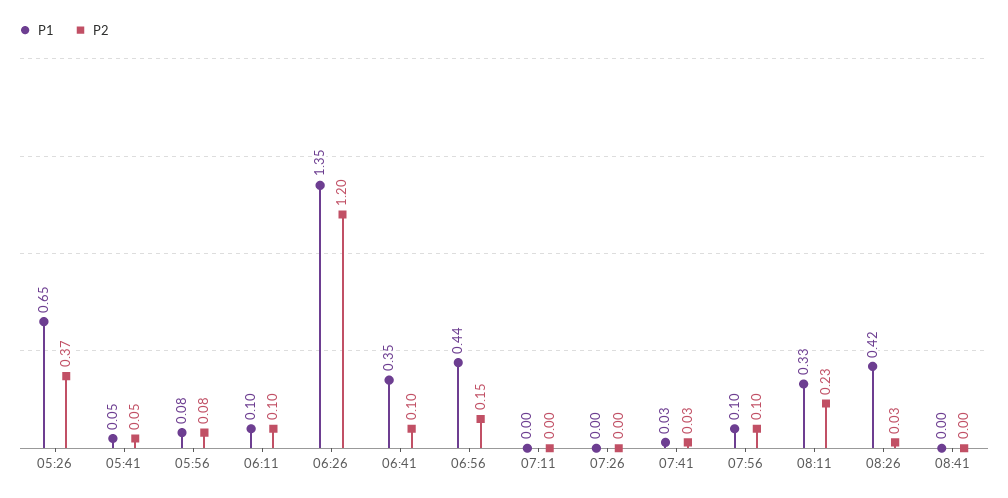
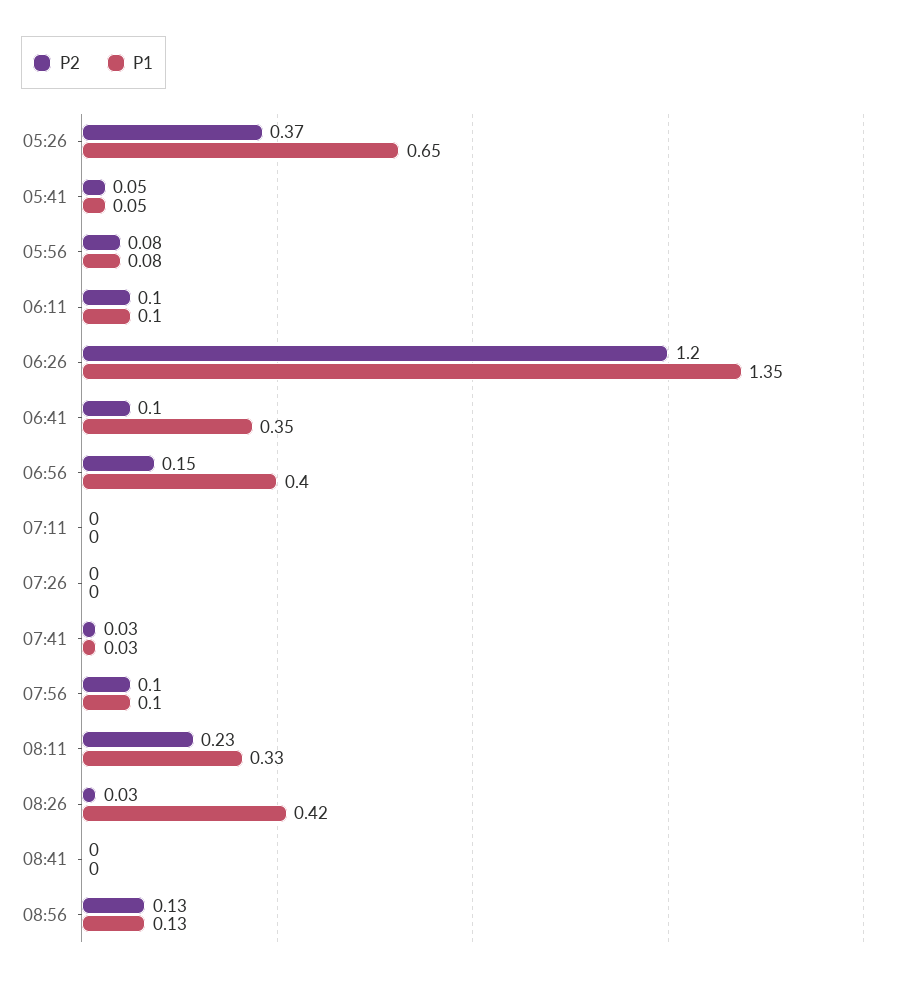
P1, 06:56: 0.44 -> 0.4
P2, 08:56: none -> 0.13
P1, 08:56: none -> 0.13

